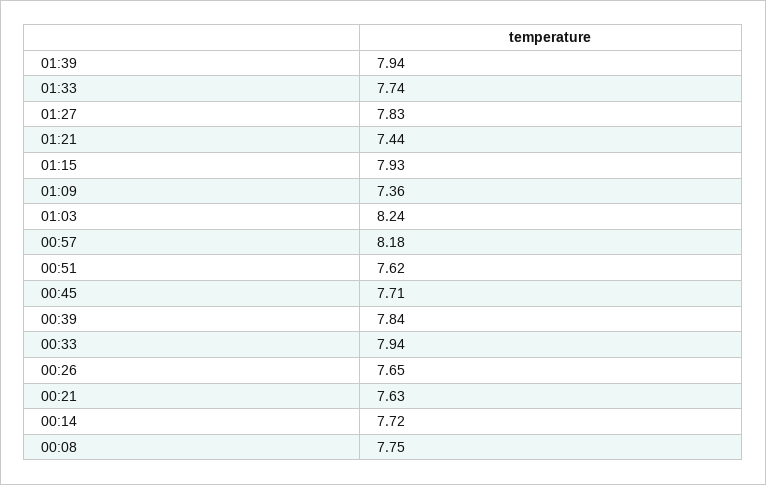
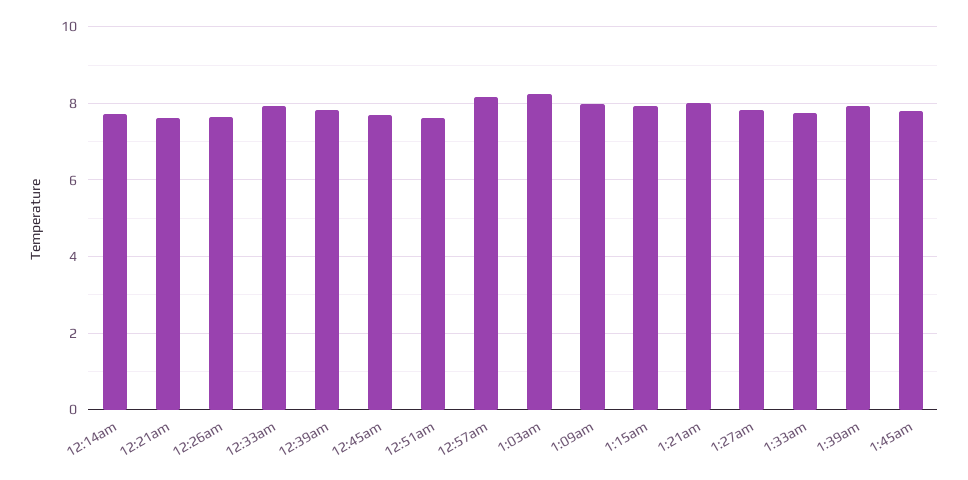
01:21: 7.44 -> 8
01:09: 7.36 -> 8
00:08: 7.75 -> none
1:45am: none -> 7.8

